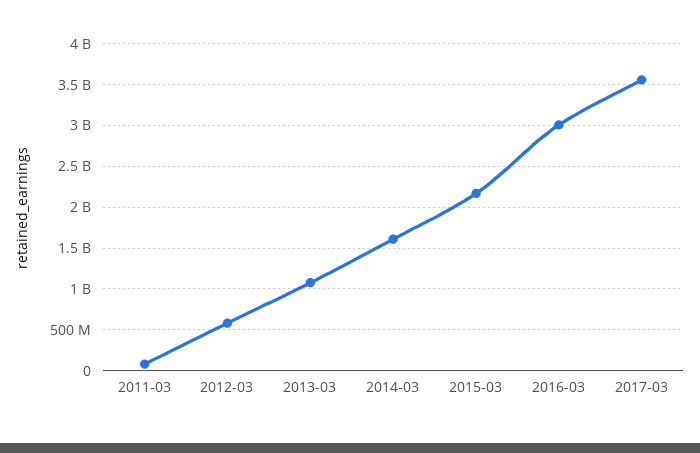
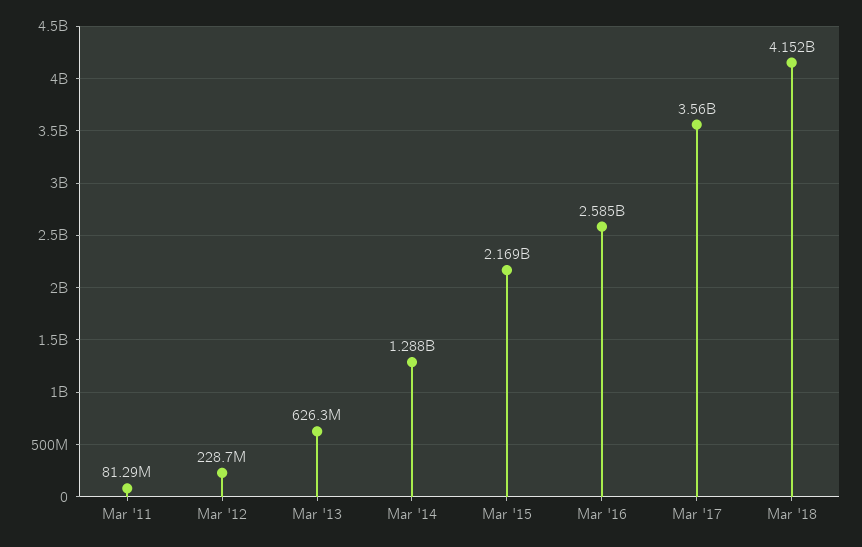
2012-03: 600000000 -> 228700000
2013-03: 1100000000 -> 626300000
2014-03: 1600000000 -> 1288000000
2016-03: 3000000000 -> 2585000000
Mar '18: none -> 4152000000

